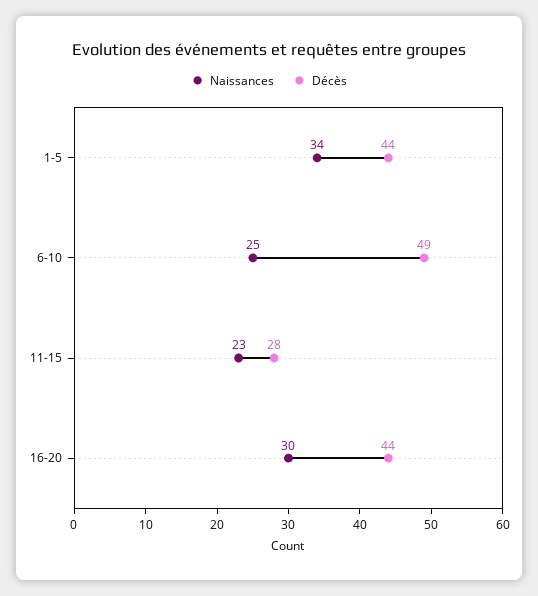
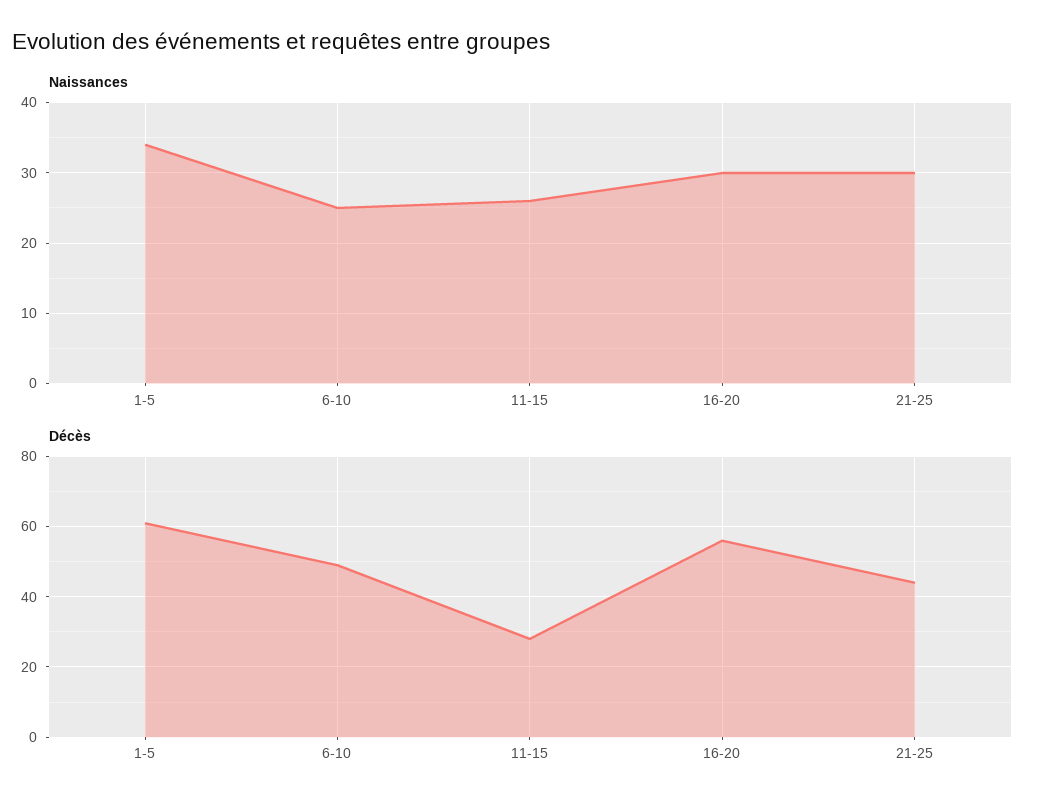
Décès, 1-5: 44 -> 60
Naissances, 11-15: 23 -> 26
Décès, 16-20: 44 -> 55
Naissances, 21-25: none -> 30
Décès, 21-25: none -> 45

